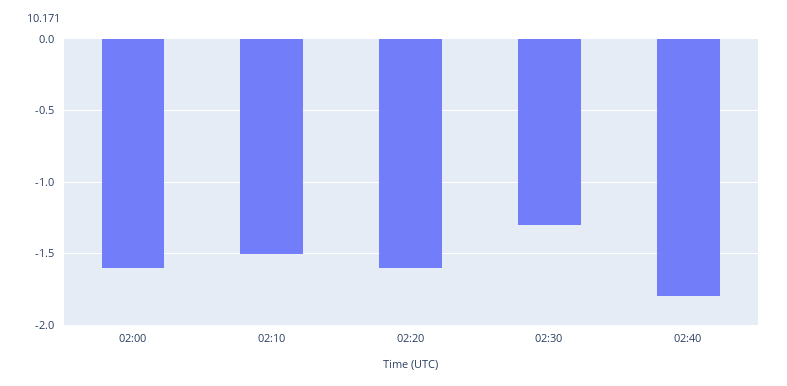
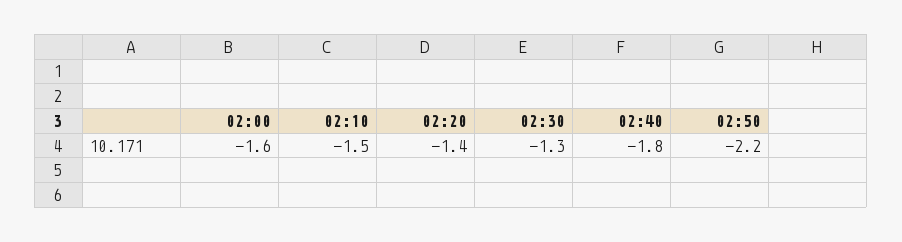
02:20: -1.6 -> -1.4
02:50: none -> -2.2

